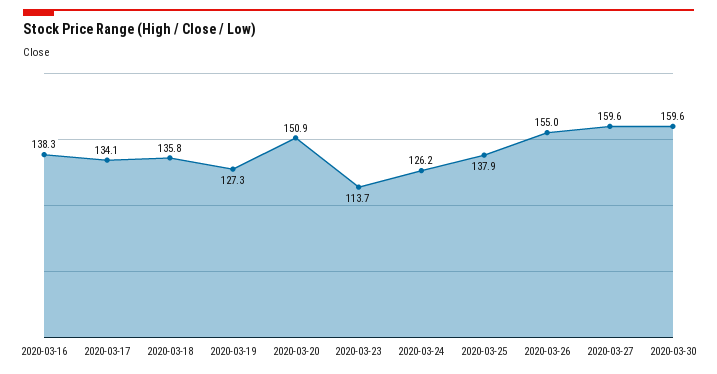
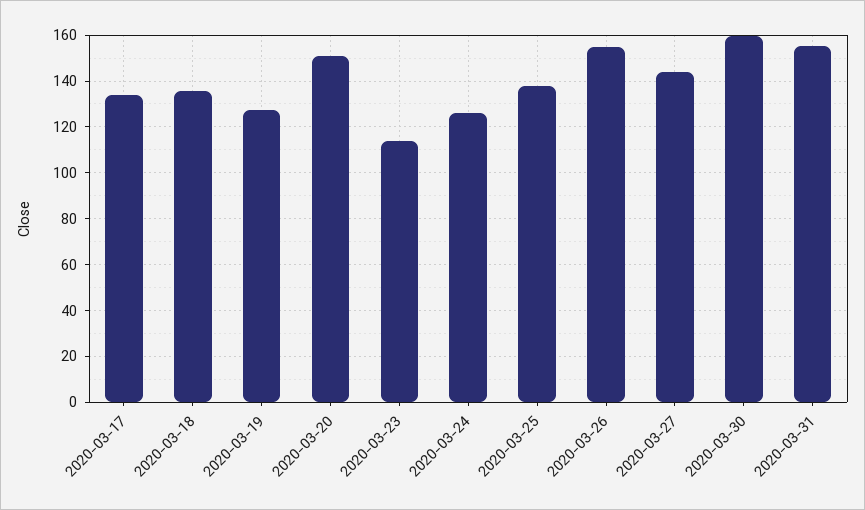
2020-03-16: 138.3 -> none
2020-03-27: 159.6 -> 145
2020-03-31: none -> 155

